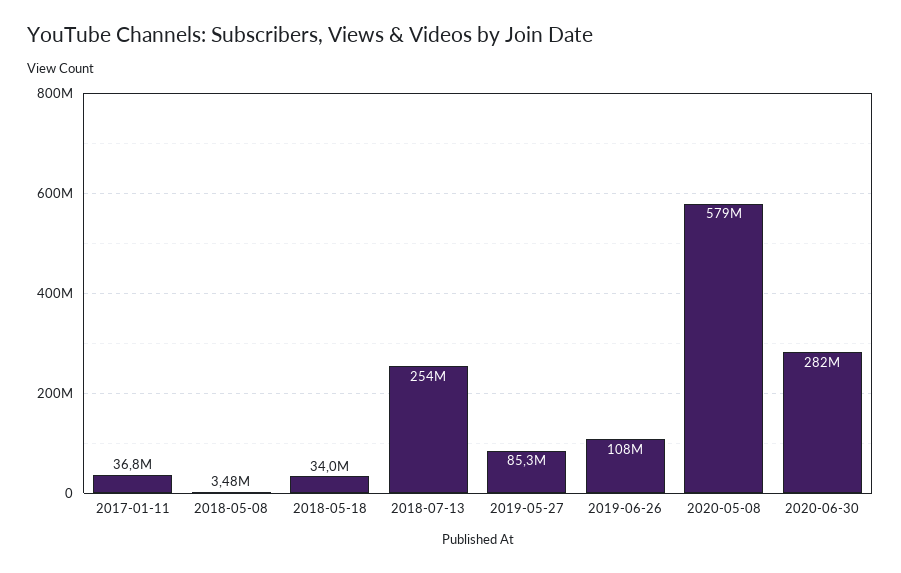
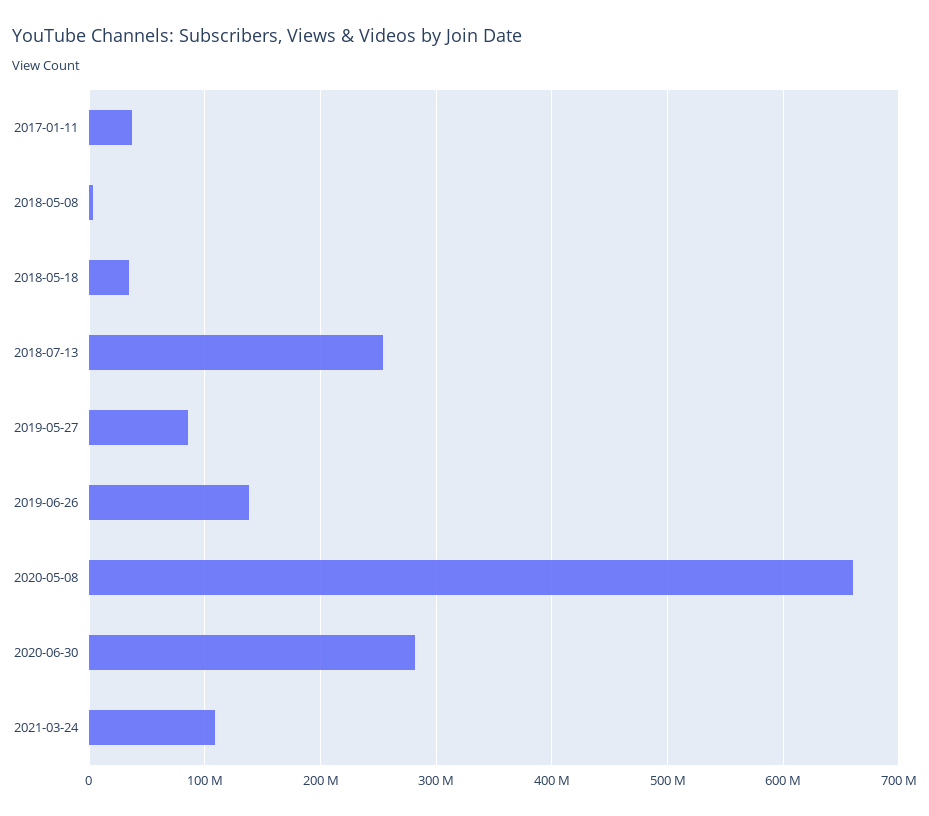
2019-06-26: 108000000 -> 140000000
2020-05-08: 579000000 -> 660000000
2021-03-24: none -> 110000000

